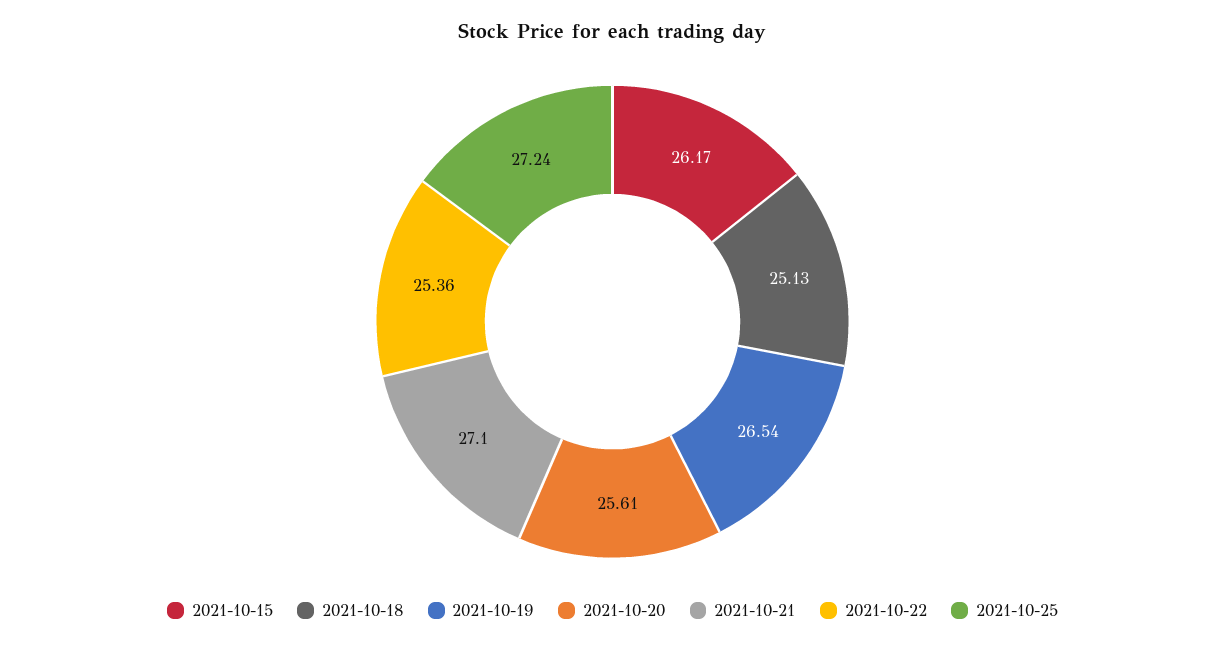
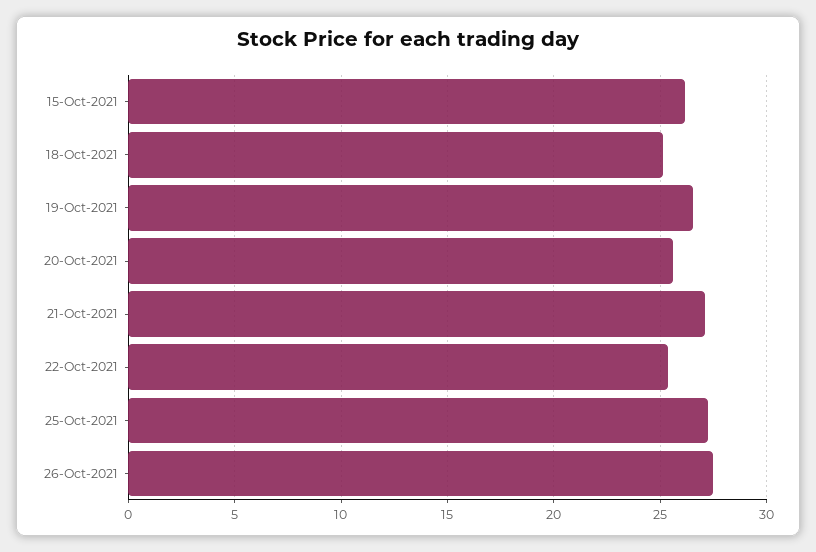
26-Oct-2021: none -> 27.5

